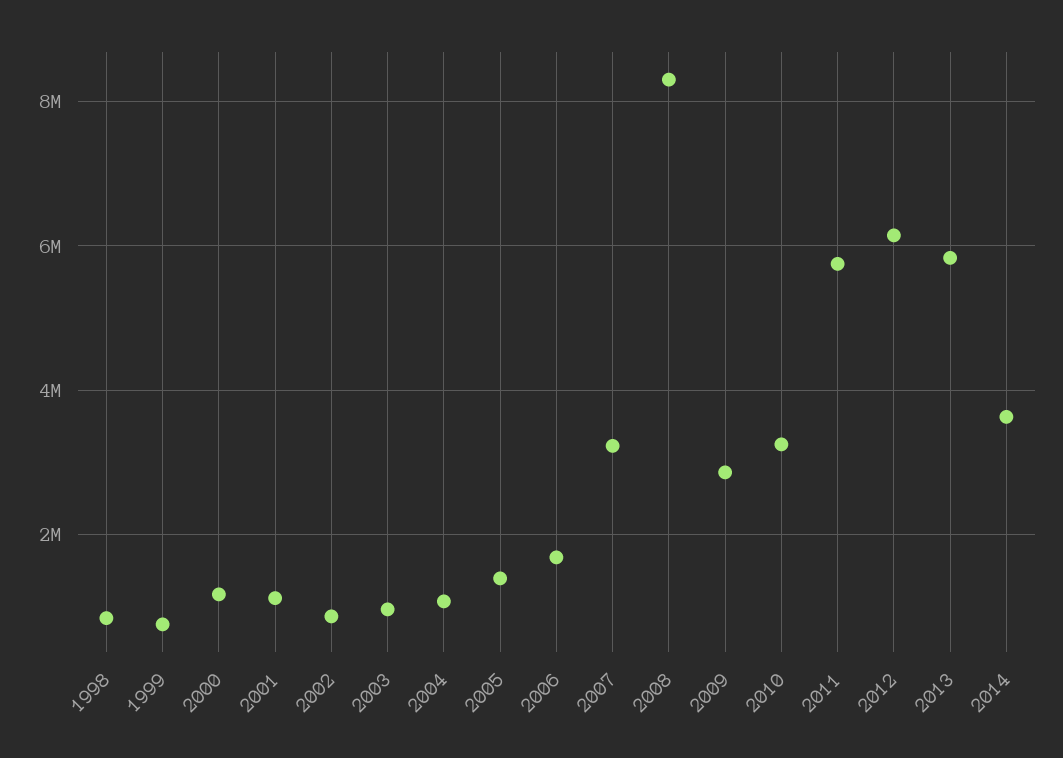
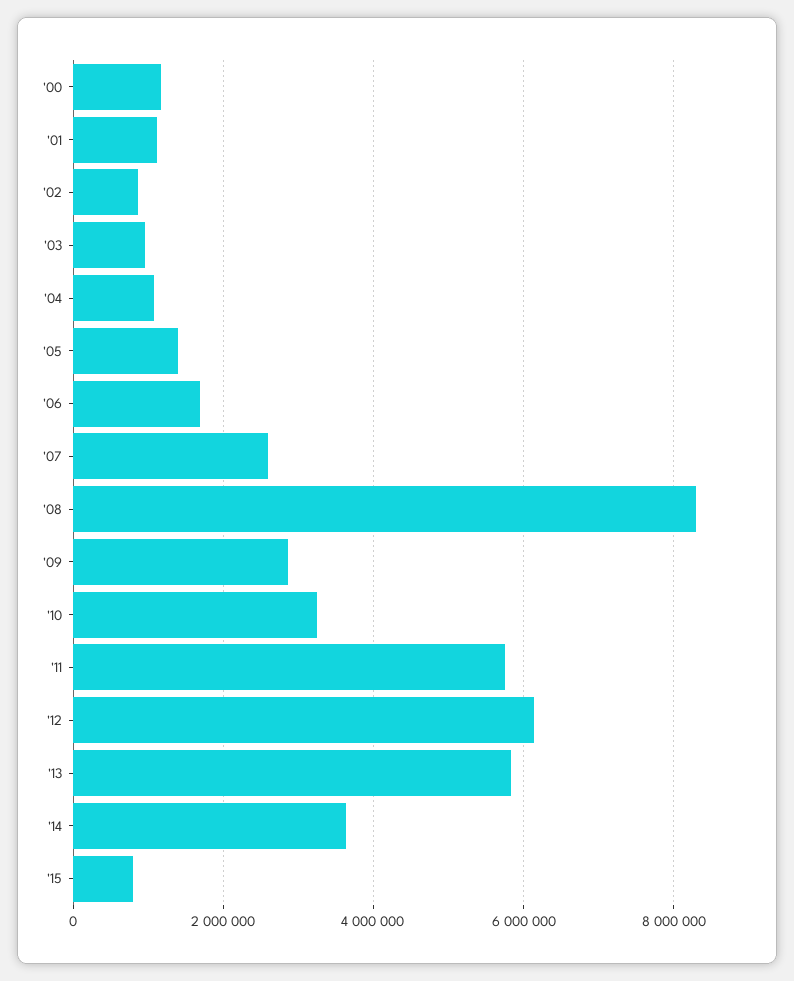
1998: 800000 -> none
1999: 800000 -> none
2007: 3200000 -> 2600000
'15: none -> 800000

